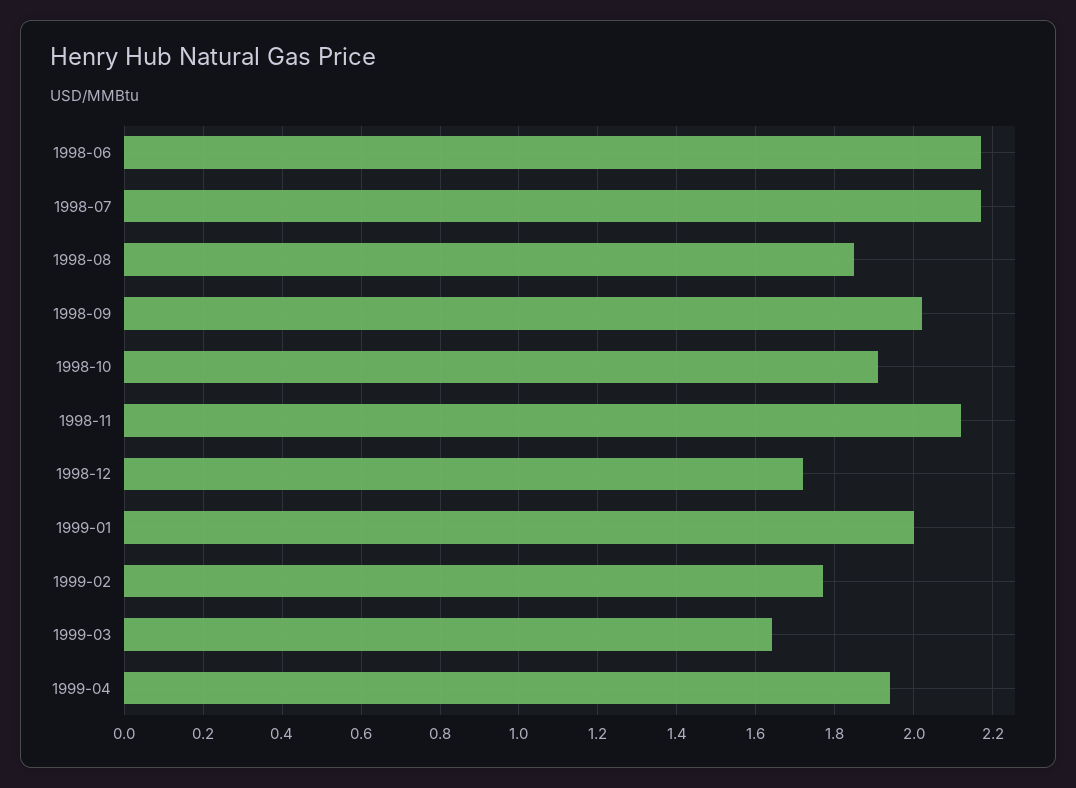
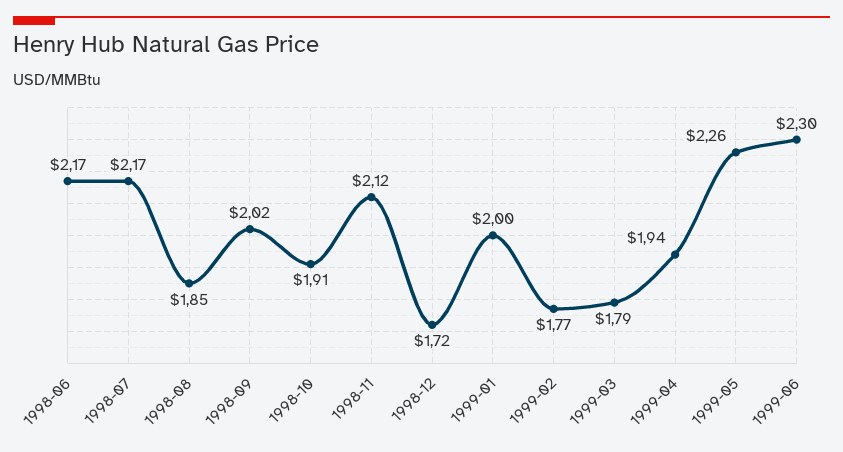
1999-03: 1.65 -> 1.79
1999-05: none -> 2.26
1999-06: none -> 2.3

